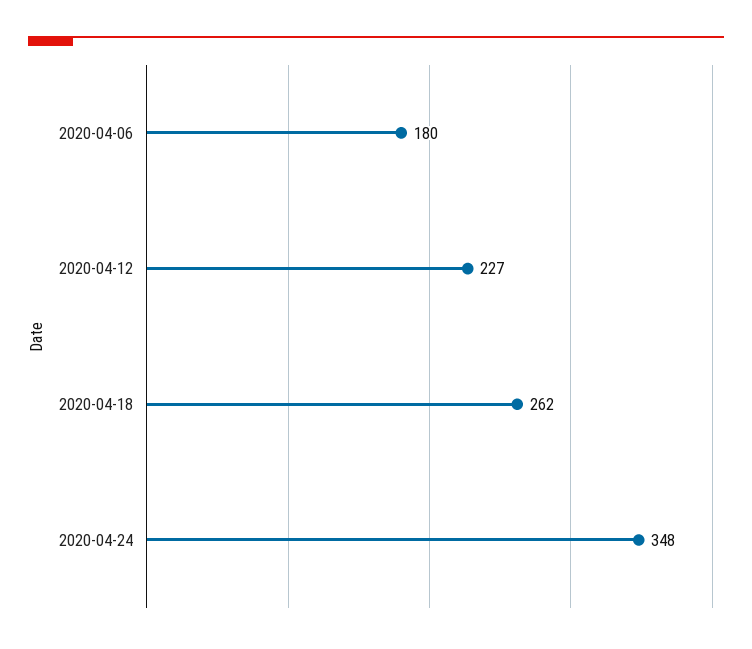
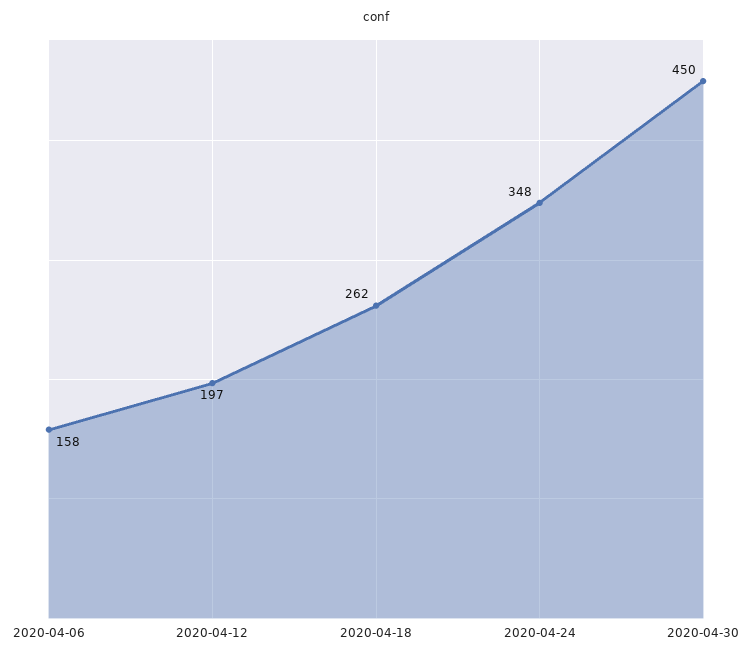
2020-04-06: 180 -> 158
2020-04-12: 227 -> 197
2020-04-30: none -> 450

